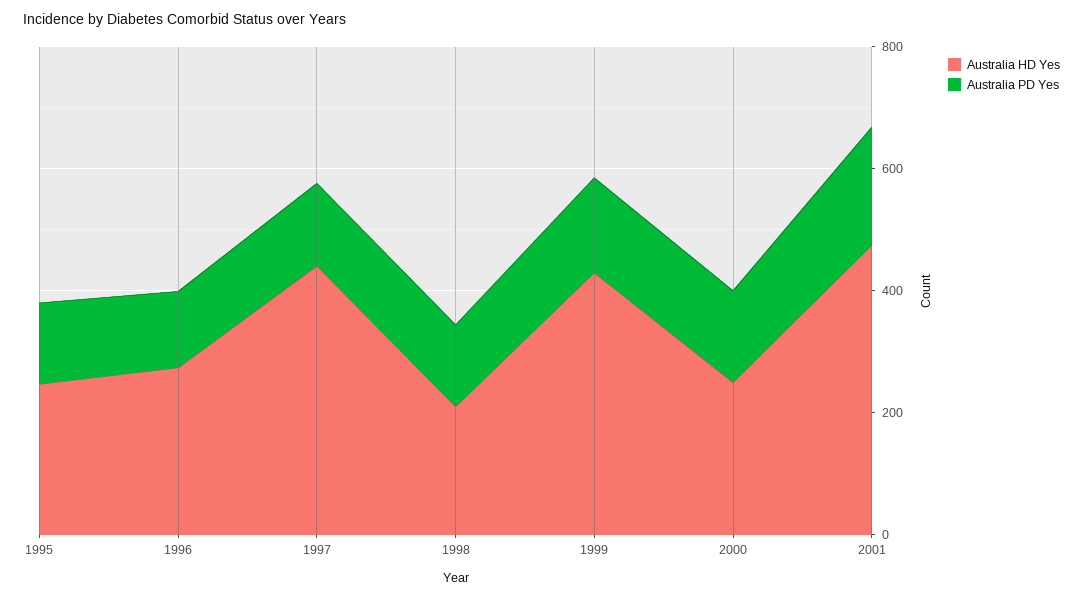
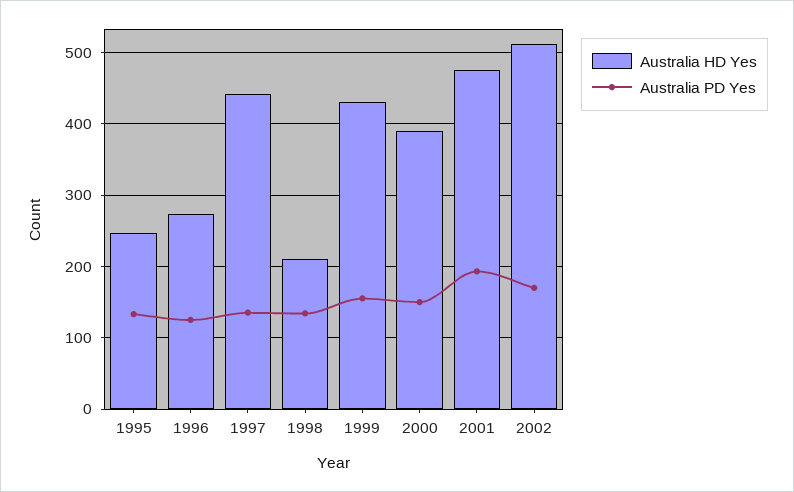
Australia HD Yes, 2000: 250 -> 390
Australia HD Yes, 2002: none -> 510
Australia PD Yes, 2002: none -> 170

